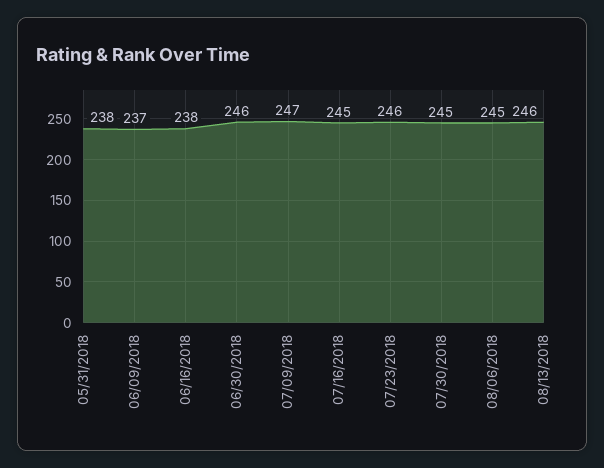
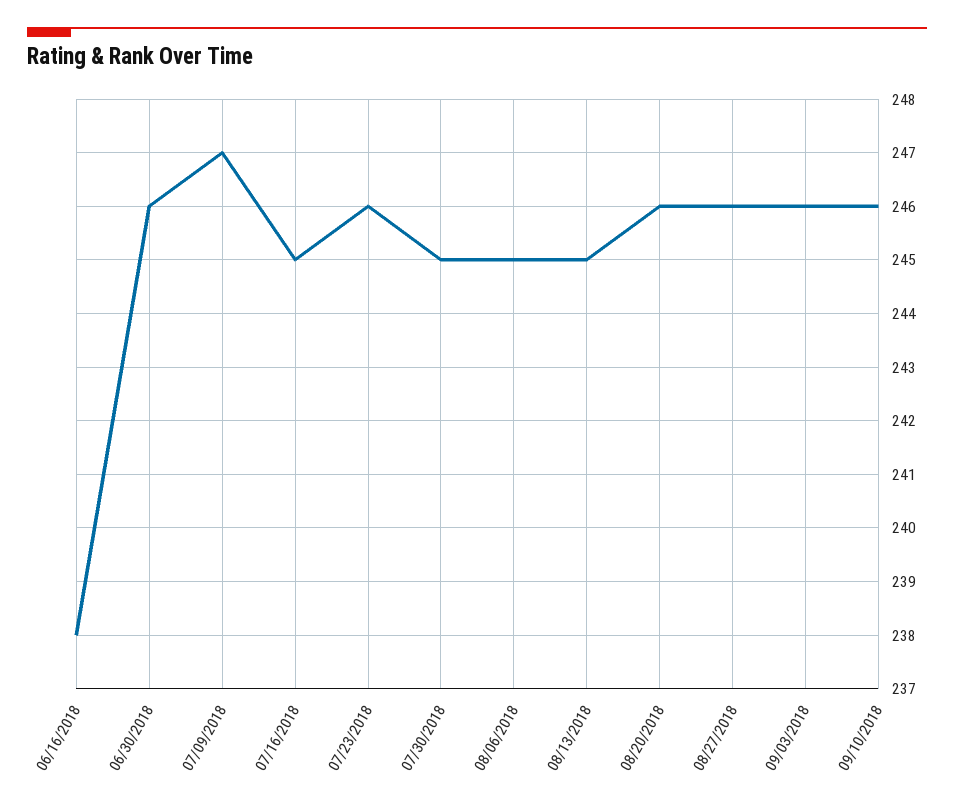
05/31/2018: 238 -> none
06/09/2018: 237 -> none
08/13/2018: 246 -> 245
08/20/2018: none -> 246
08/27/2018: none -> 246
09/03/2018: none -> 246
09/10/2018: none -> 246

